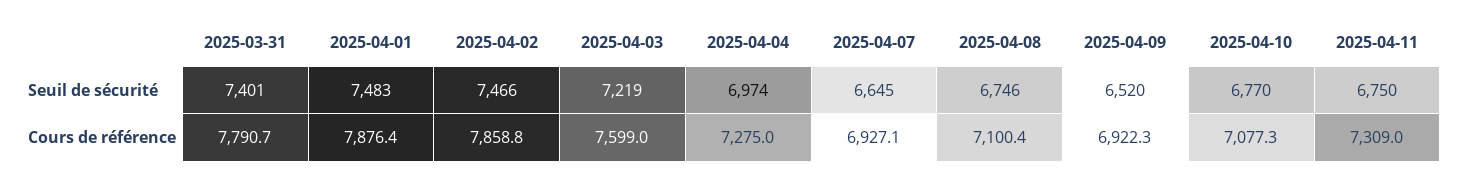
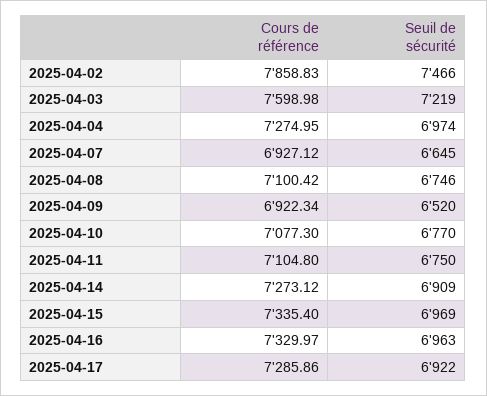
2025-03-31, Seuil de sécurité: 7401 -> none
2025-04-01, Seuil de sécurité: 7483 -> none
2025-03-31, Cours de référence: 7790.7 -> none
2025-04-01, Cours de référence: 7876.4 -> none
2025-04-11, Cours de référence: 7309 -> 7104.8
2025-04-14, Cours de référence: none -> 7273.12
2025-04-14, Seuil de sécurité: none -> 6909
2025-04-15, Cours de référence: none -> 7335.4
2025-04-15, Seuil de sécurité: none -> 6969
2025-04-16, Cours de référence: none -> 7329.97
2025-04-16, Seuil de sécurité: none -> 6963
2025-04-17, Cours de référence: none -> 7285.86
2025-04-17, Seuil de sécurité: none -> 6922

